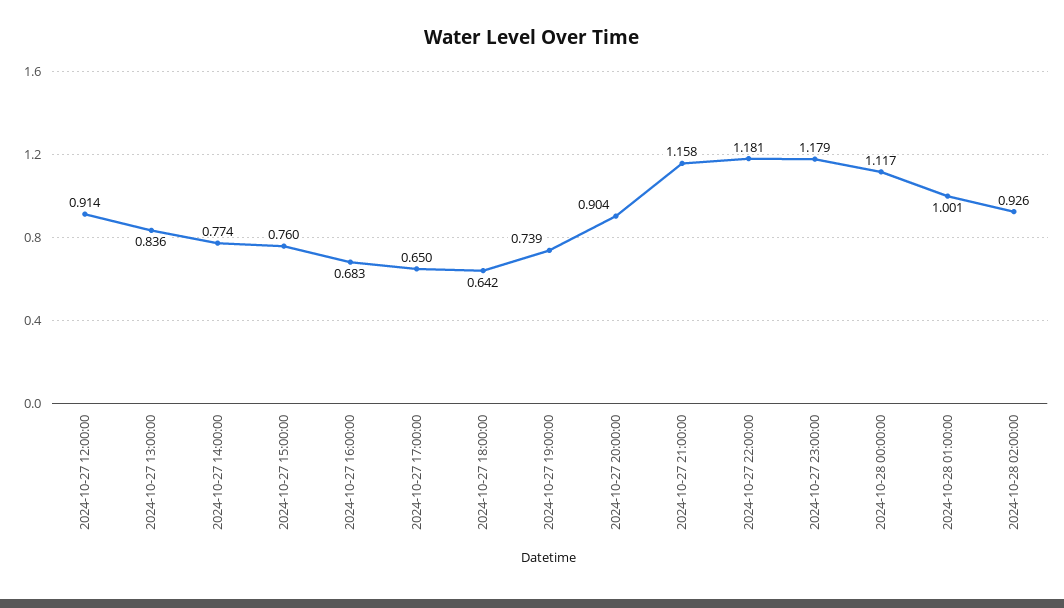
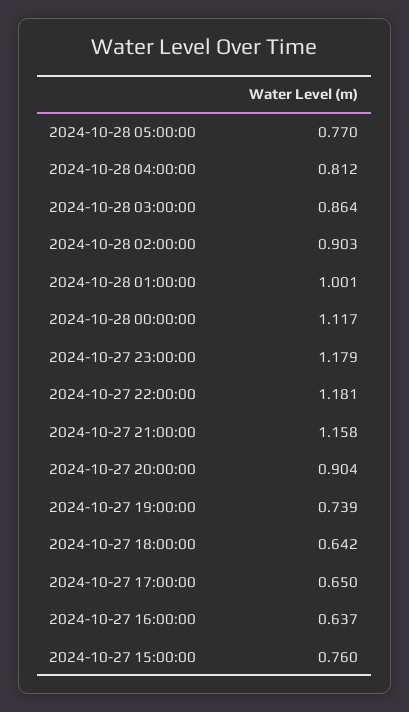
2024-10-27 12:00:00: 0.914 -> none
2024-10-27 13:00:00: 0.836 -> none
2024-10-27 14:00:00: 0.774 -> none
2024-10-27 16:00:00: 0.683 -> 0.637
2024-10-28 02:00:00: 0.926 -> 0.903
2024-10-28 05:00:00: none -> 0.77
2024-10-28 04:00:00: none -> 0.812
2024-10-28 03:00:00: none -> 0.864

